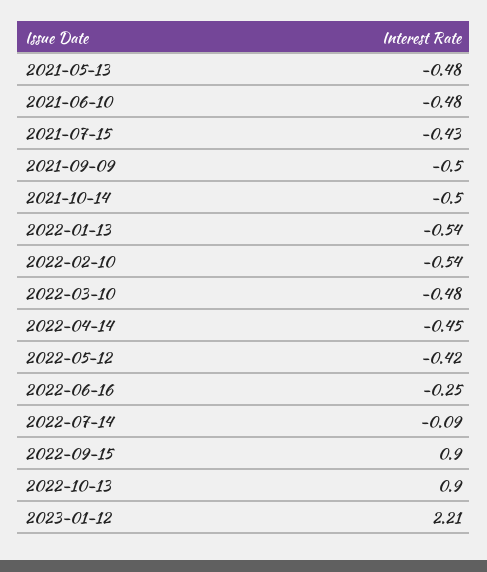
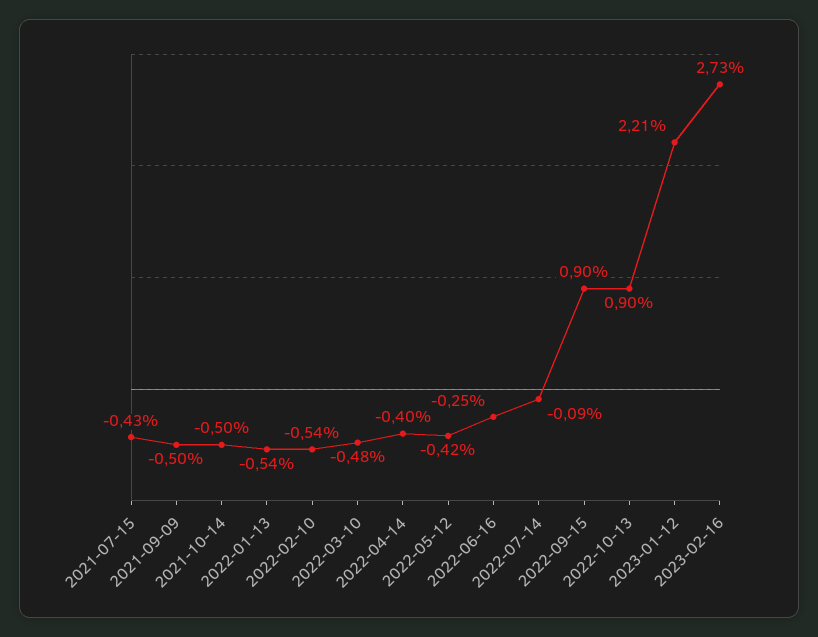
2021-05-13: -0.48 -> none
2021-06-10: -0.48 -> none
2022-04-14: -0.45 -> -0.4
2023-02-16: none -> 2.73

